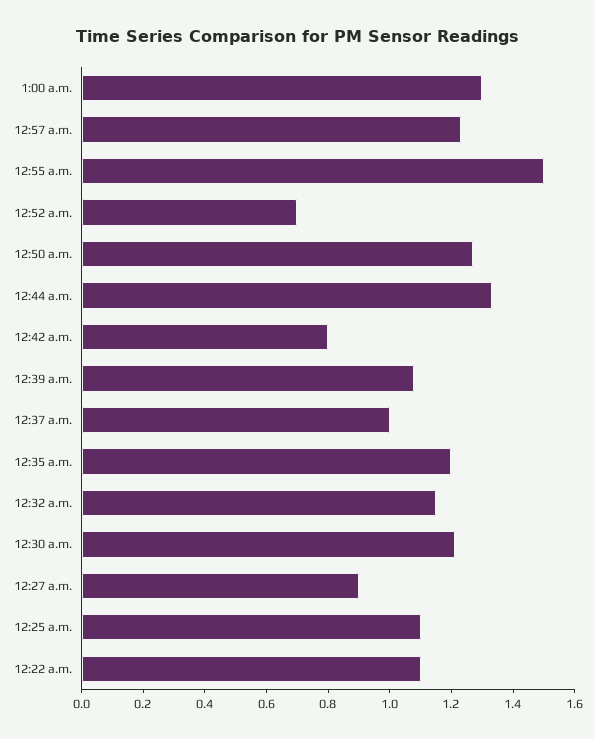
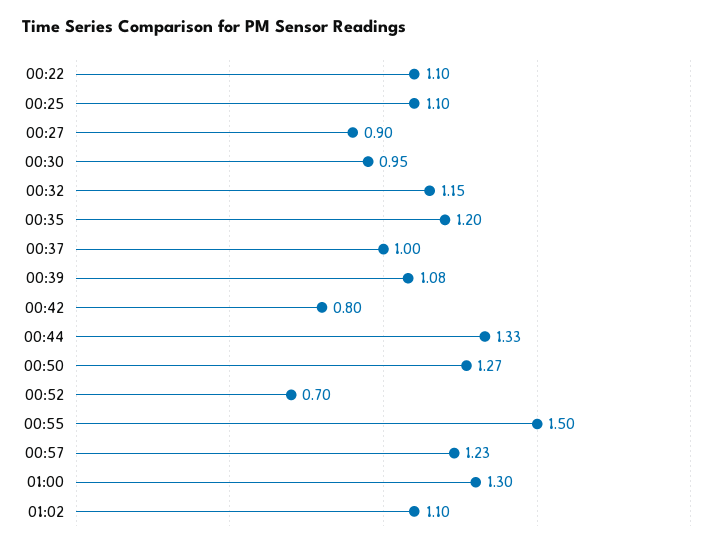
12:30 a.m.: 1.2 -> 0.95
01:02: none -> 1.1

